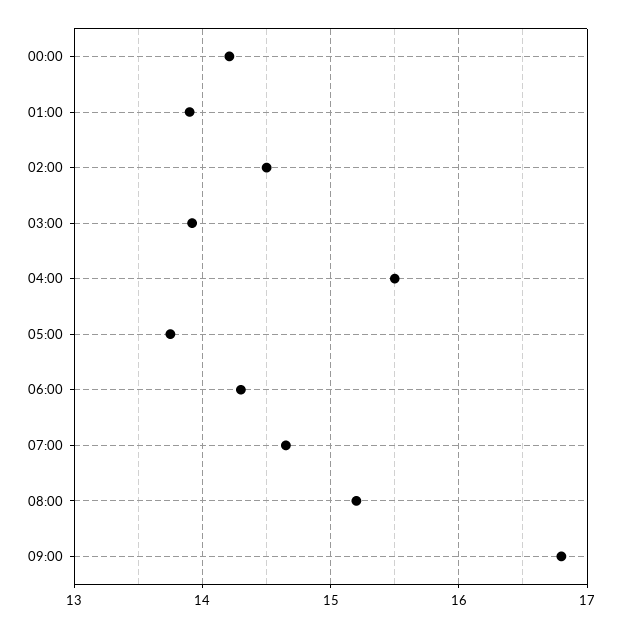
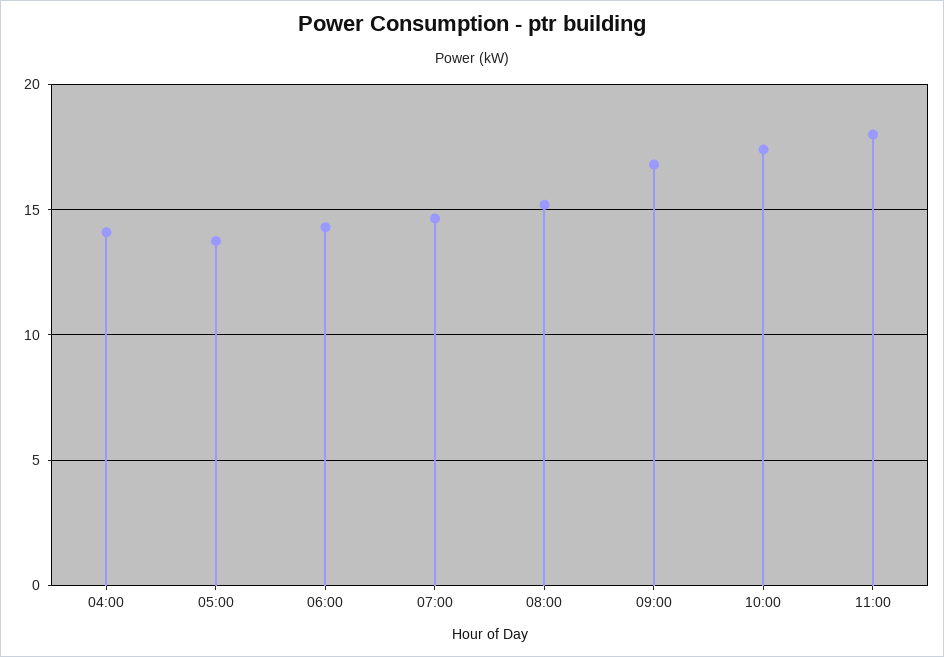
00:00: 14.2 -> none
01:00: 13.9 -> none
02:00: 14.5 -> none
03:00: 13.9 -> none
04:00: 15.5 -> 14
10:00: none -> 17.5
11:00: none -> 18

